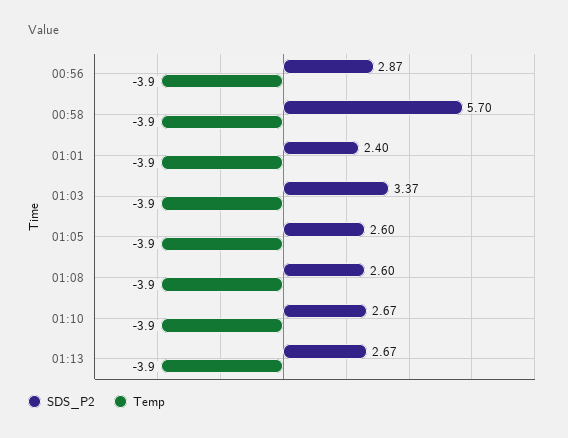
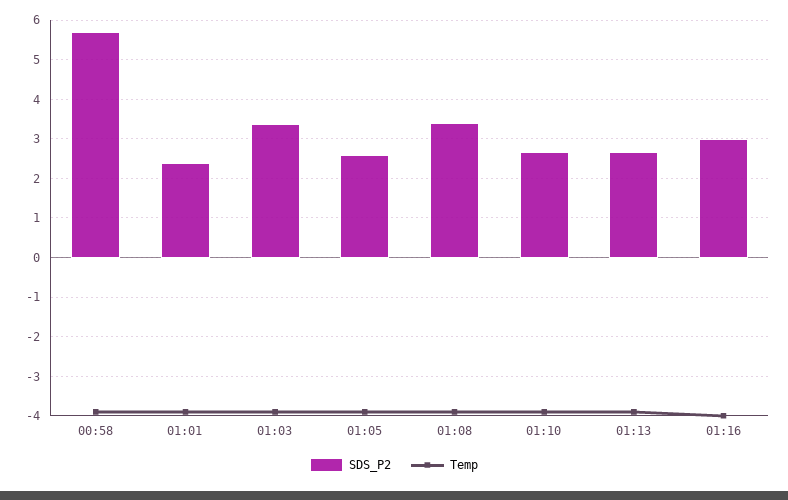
SDS_P2, 00:56: 2.87 -> none
Temp, 00:56: -3.9 -> none
SDS_P2, 01:08: 2.6 -> 3.4
SDS_P2, 01:16: none -> 3
Temp, 01:16: none -> -4

